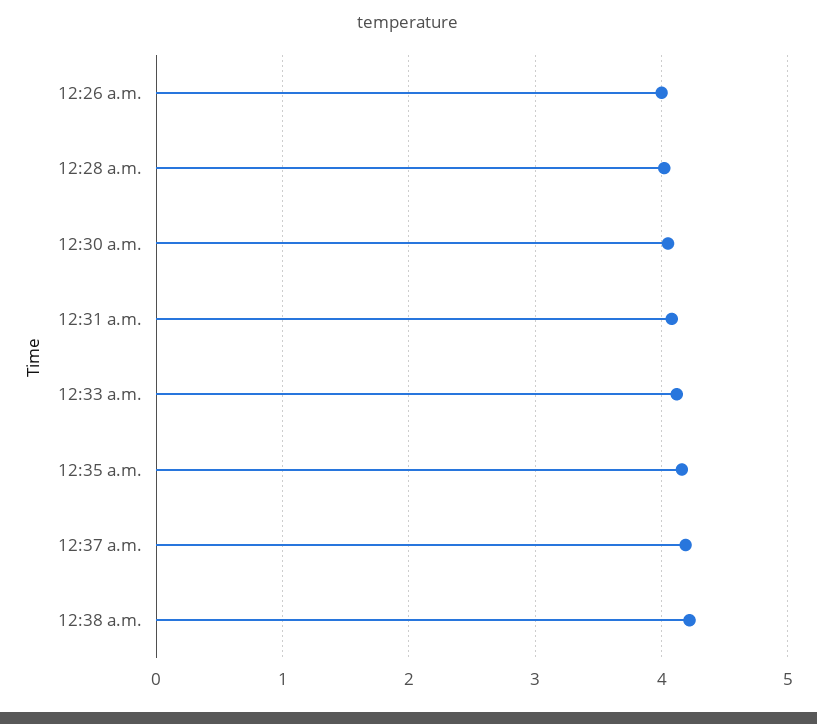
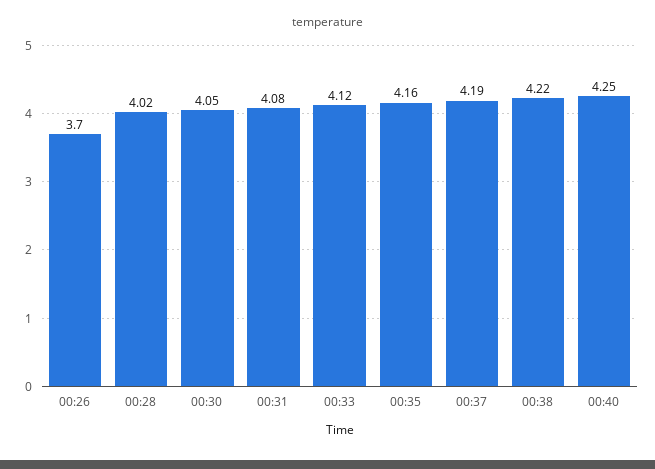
12:26 a.m.: 4 -> 3.7
00:40: none -> 4.25

